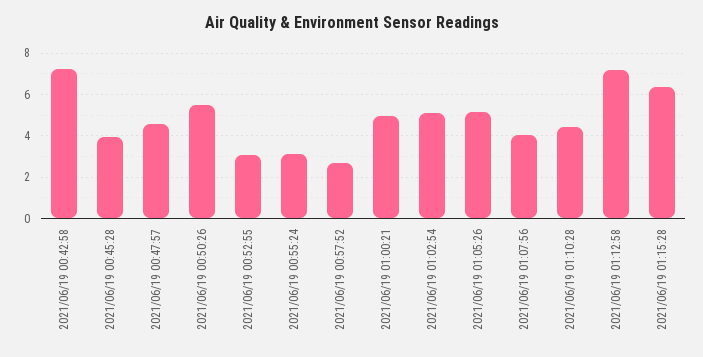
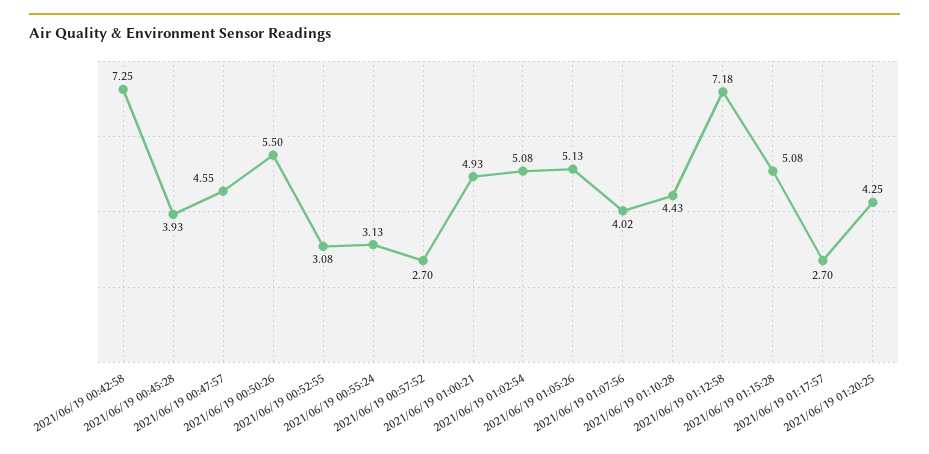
2021/06/19 01:15:28: 6.5 -> 5.08
2021/06/19 01:17:57: none -> 2.7
2021/06/19 01:20:25: none -> 4.25

